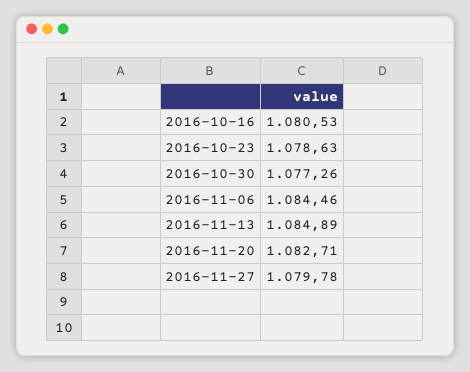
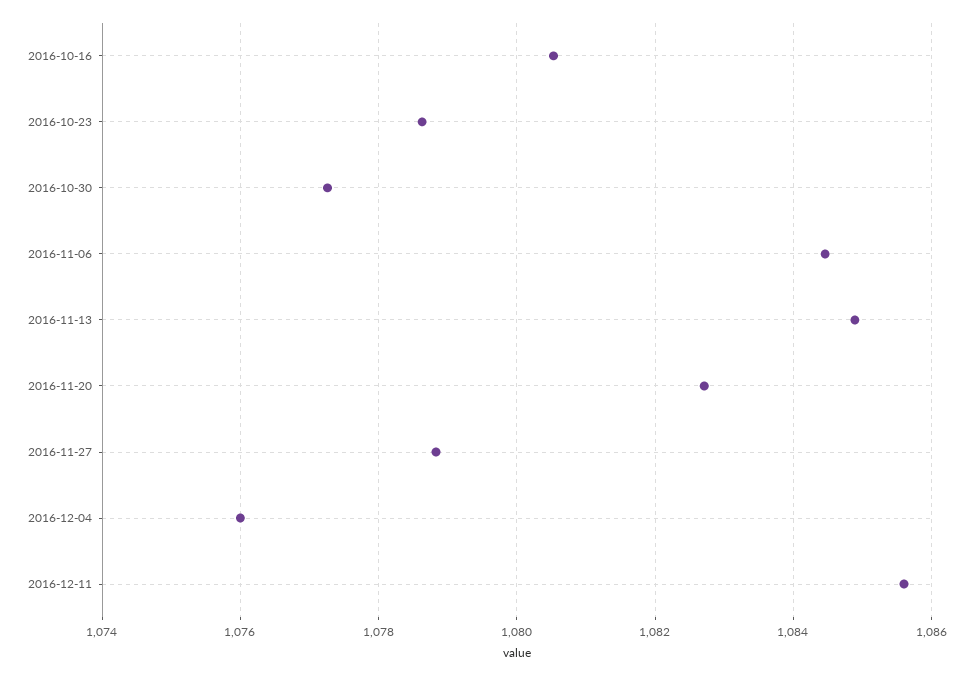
2016-11-27: 1079.78 -> 1078.8
2016-12-04: none -> 1076
2016-12-11: none -> 1085.6

